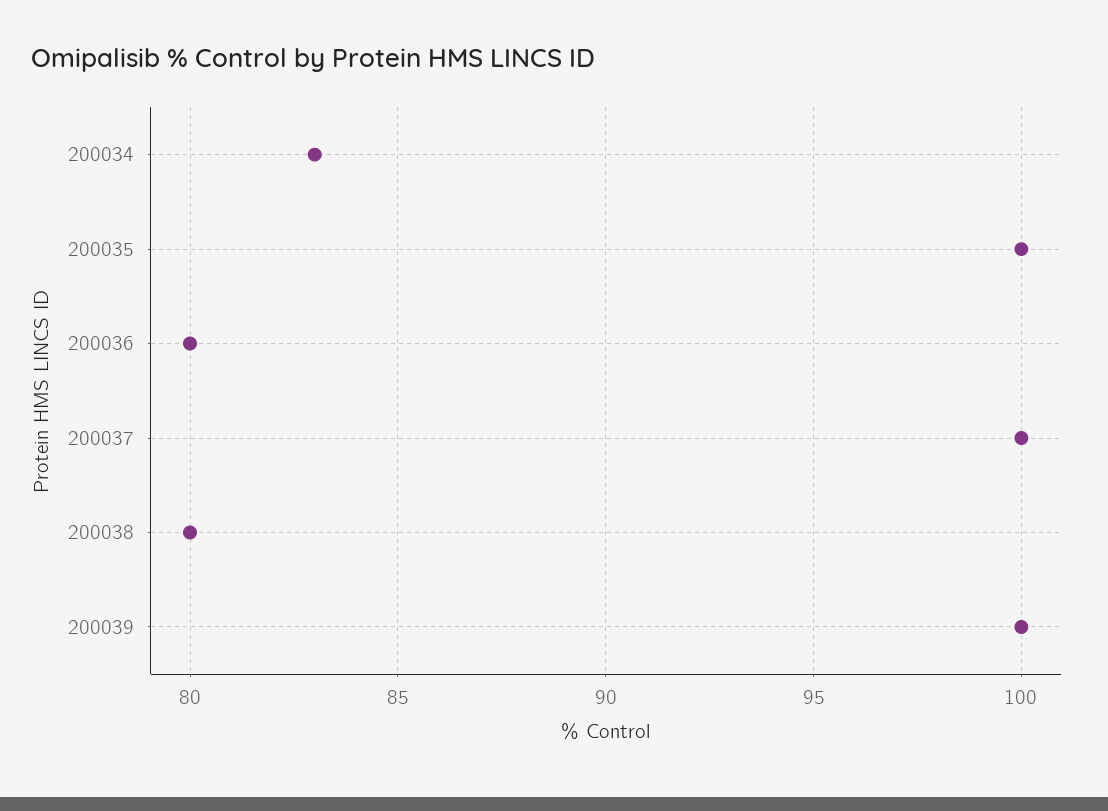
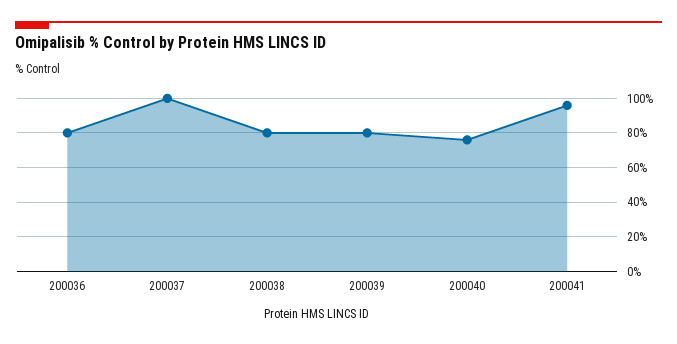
200034: 83 -> none
200035: 100 -> none
200039: 100 -> 80
200040: none -> 75
200041: none -> 95

